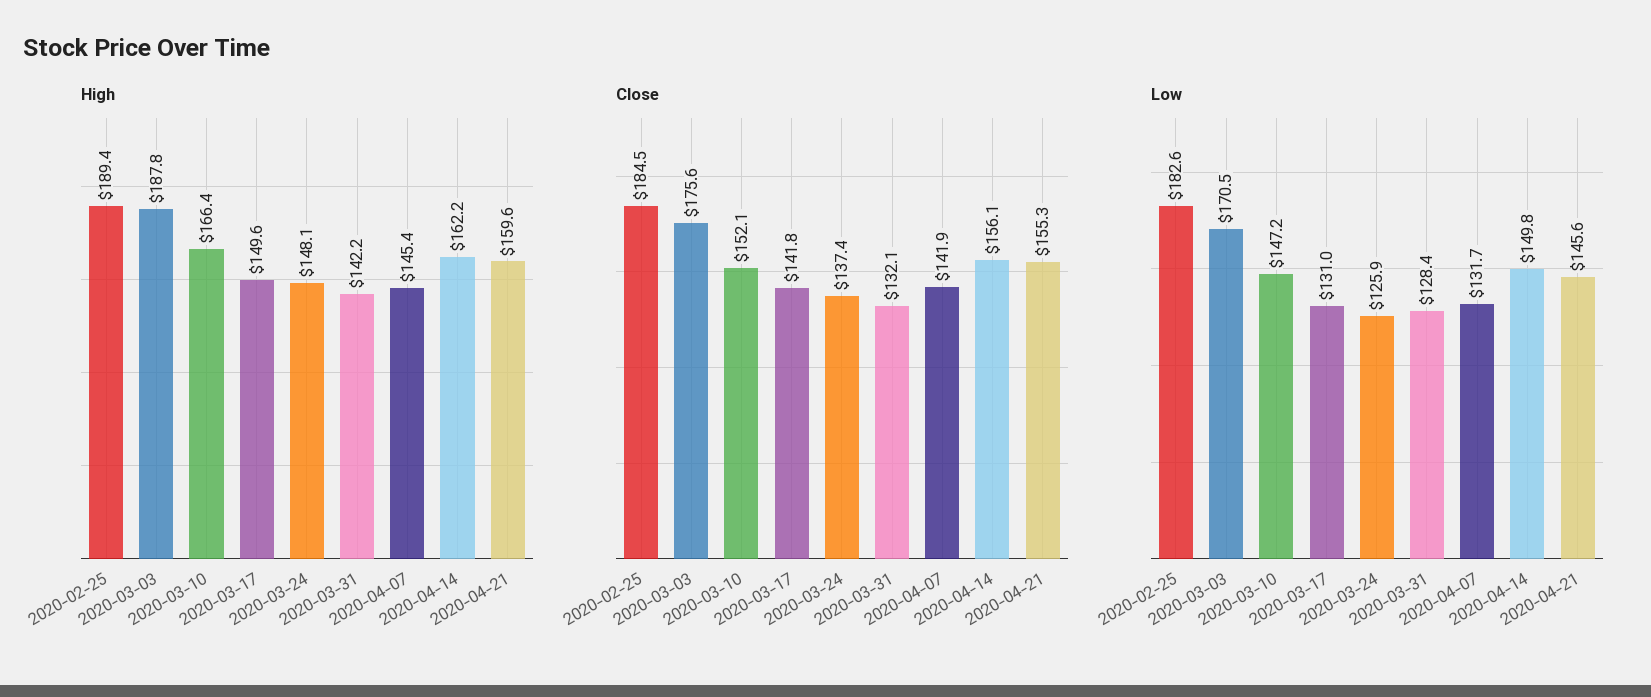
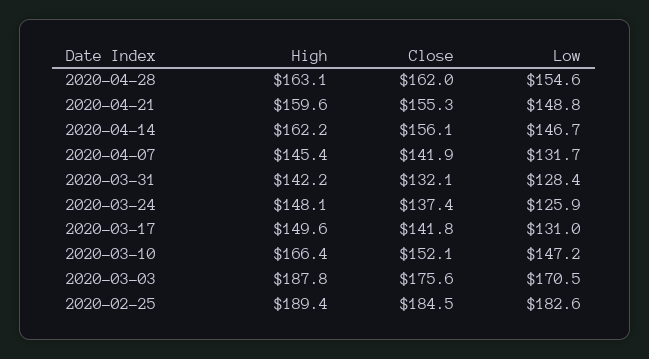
Low, 2020-04-14: 149.8 -> 146.7
Low, 2020-04-21: 145.6 -> 148.8
High, 2020-04-28: none -> 163.1
Close, 2020-04-28: none -> 162
Low, 2020-04-28: none -> 154.6

